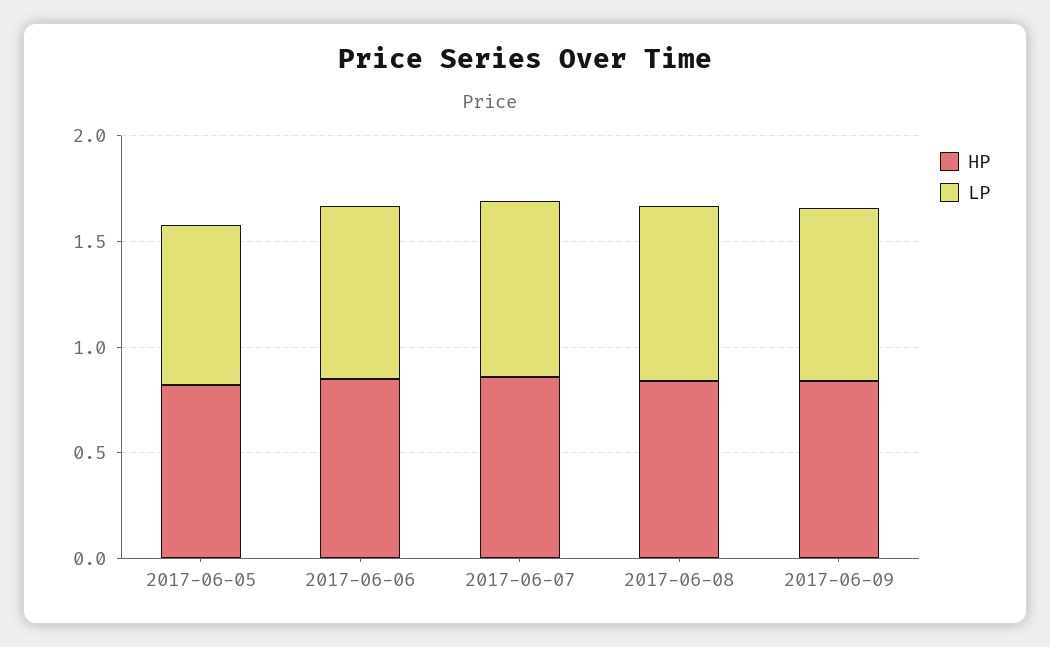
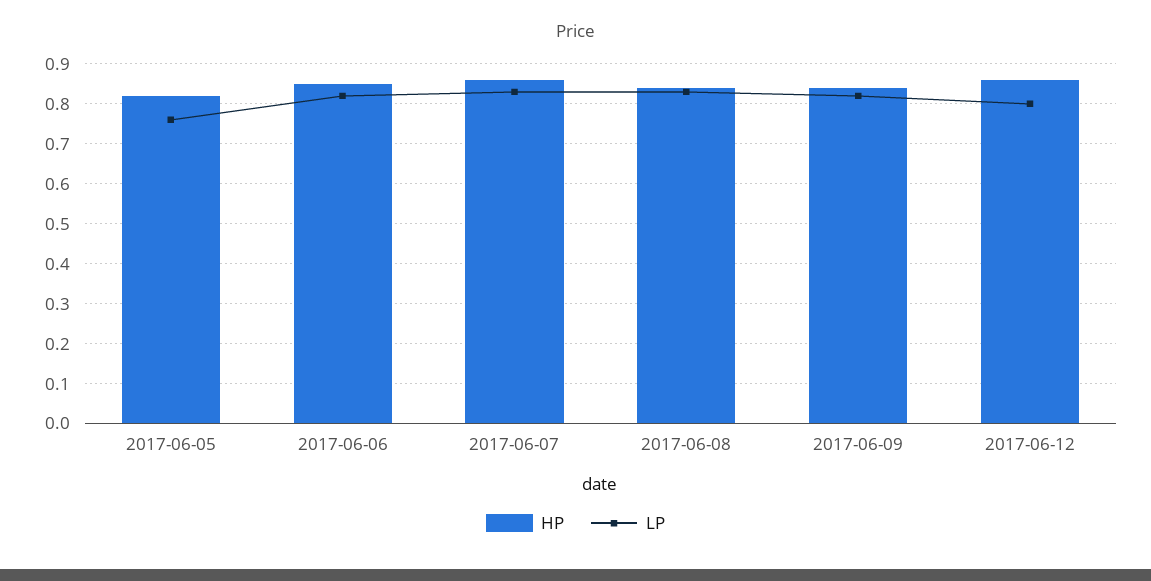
HP, 2017-06-12: none -> 0.85
LP, 2017-06-12: none -> 0.8

